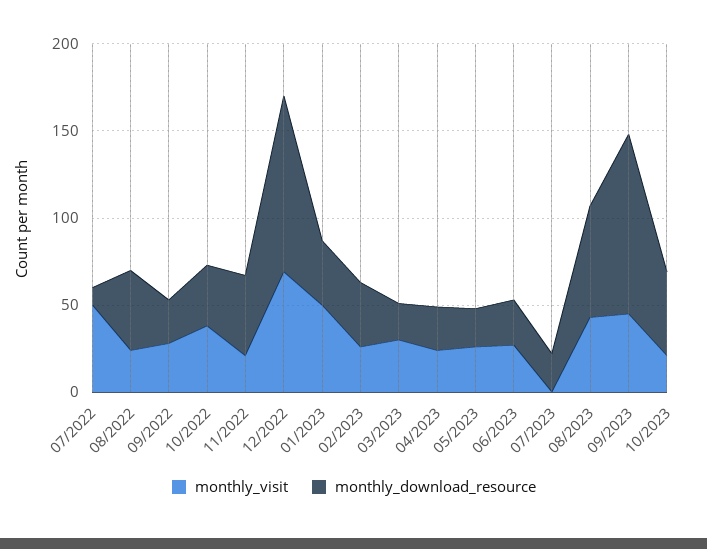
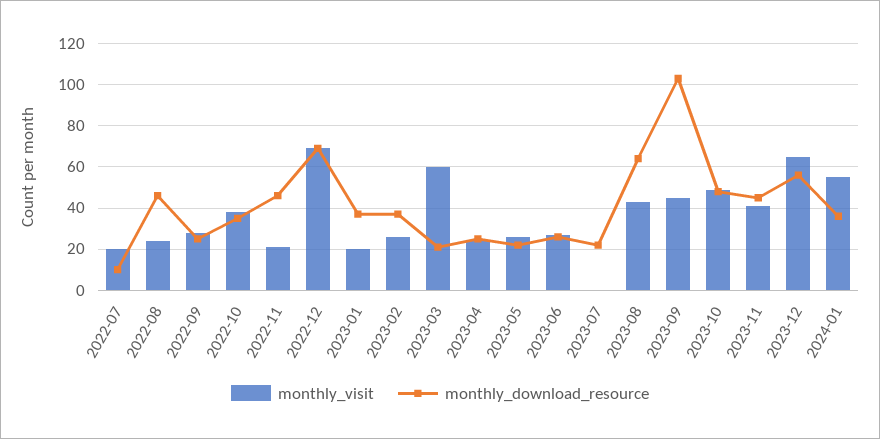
monthly_visit, 07/2022: 50 -> 20
monthly_download_resource, 12/2022: 100 -> 70
monthly_visit, 01/2023: 50 -> 20
monthly_visit, 03/2023: 30 -> 60
monthly_visit, 10/2023: 20 -> 50
monthly_visit, 2023-11: none -> 40
monthly_download_resource, 2023-11: none -> 45
monthly_visit, 2023-12: none -> 65
monthly_download_resource, 2023-12: none -> 55
monthly_visit, 2024-01: none -> 55
monthly_download_resource, 2024-01: none -> 35

